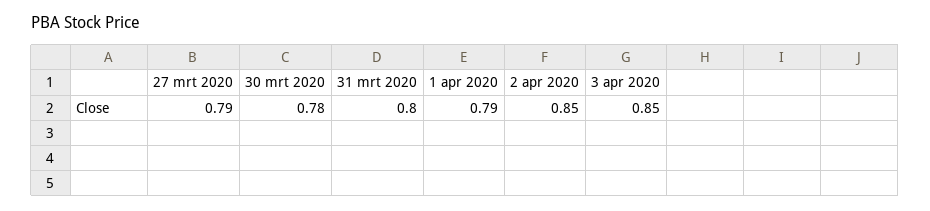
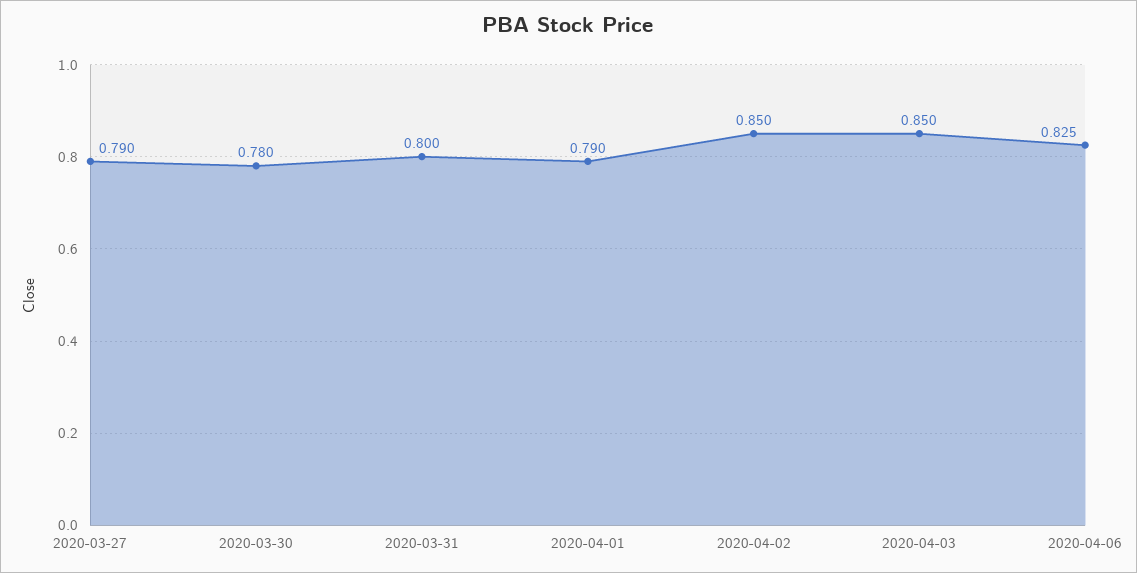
2020-04-06: none -> 0.825

